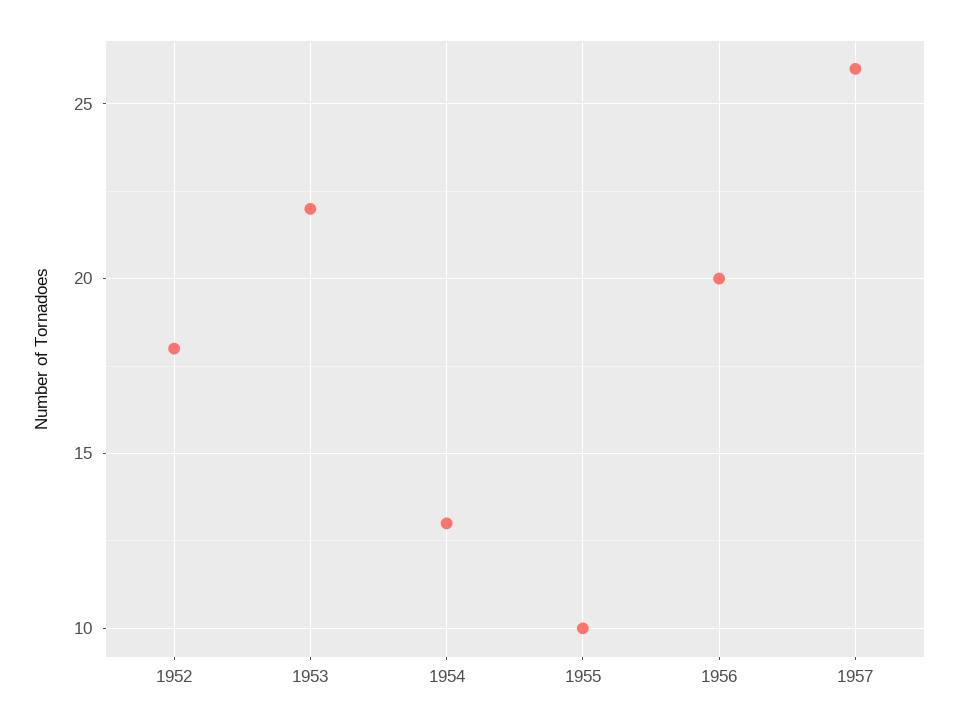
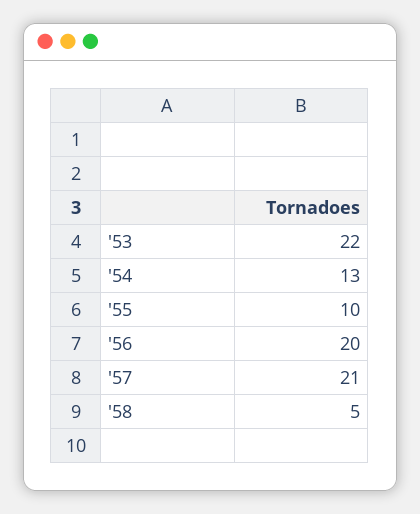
1952: 18 -> none
1957: 26 -> 21
'58: none -> 5

